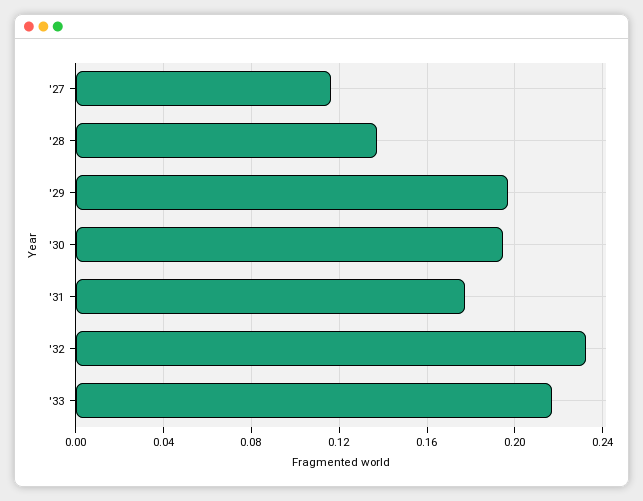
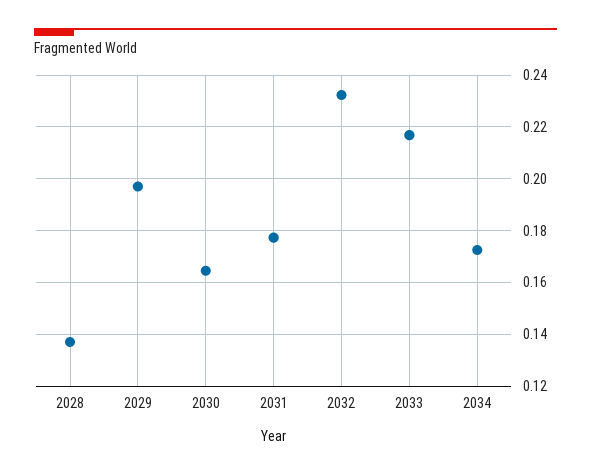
'27: 0.115 -> none
'30: 0.195 -> 0.165
2034: none -> 0.1725

